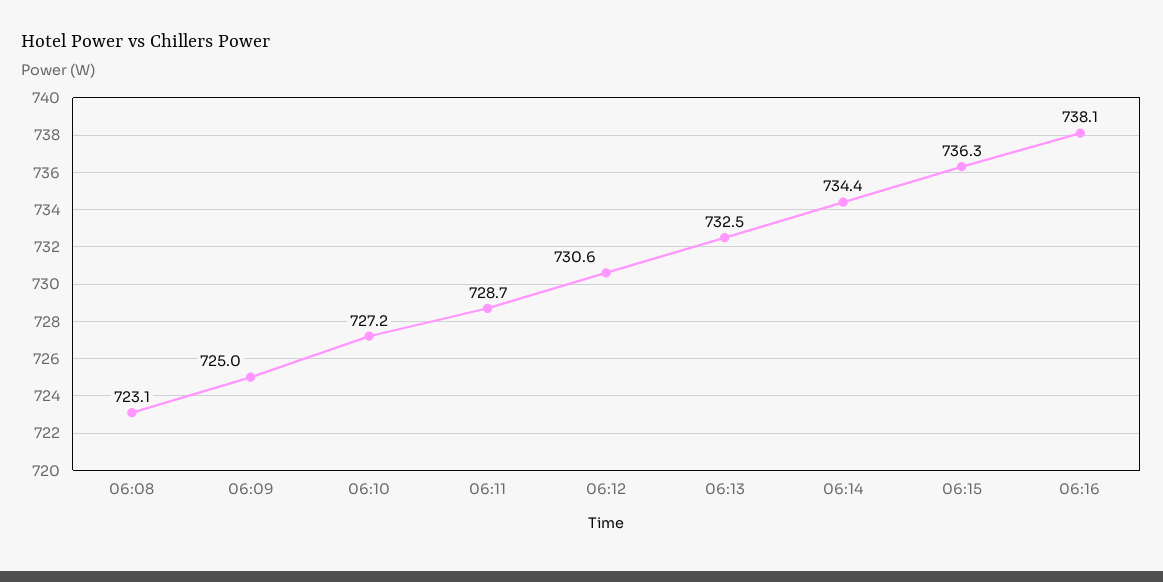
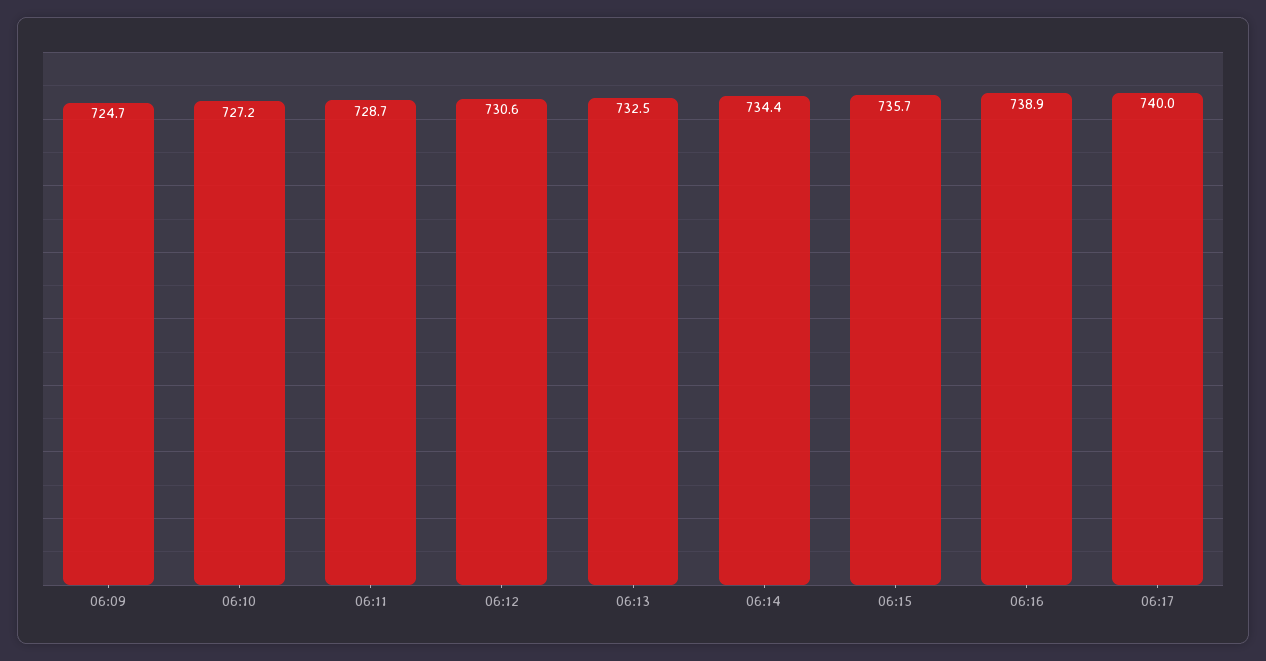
06:08: 723.1 -> none
06:09: 725 -> 724.7
06:15: 736.3 -> 735.7
06:16: 738.1 -> 738.9
06:17: none -> 740

